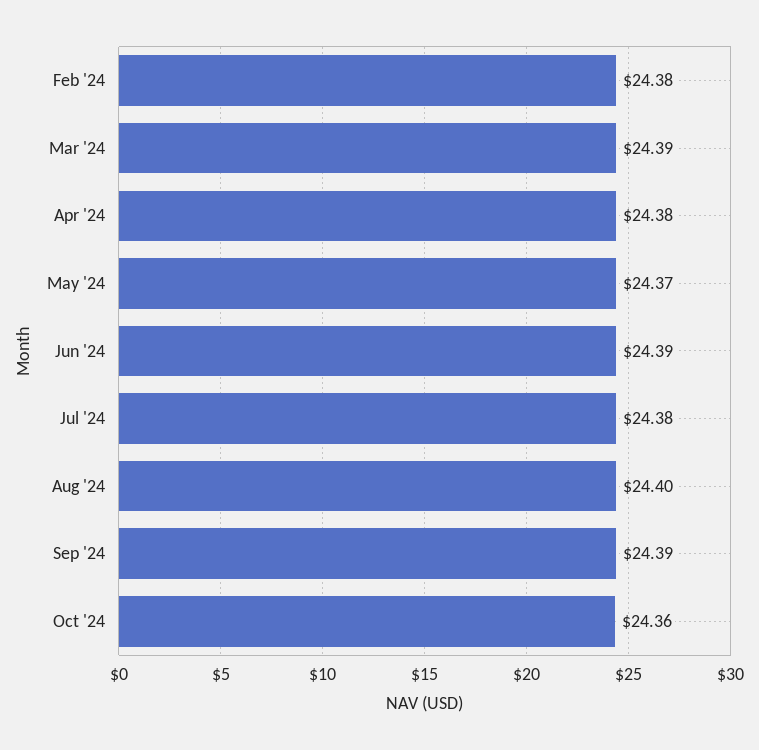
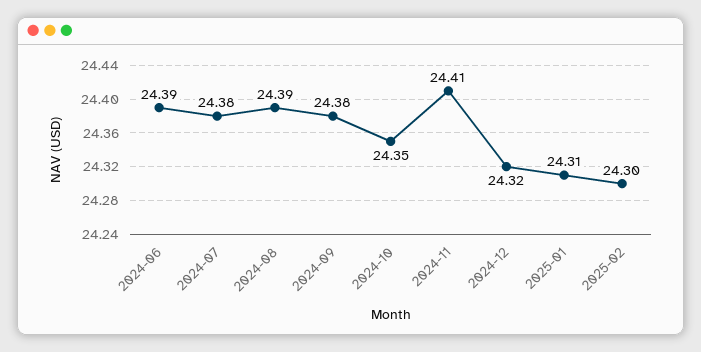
Feb '24: 24.38 -> none
Mar '24: 24.39 -> none
Apr '24: 24.38 -> none
May '24: 24.37 -> none
Aug '24: 24.4 -> 24.39
Sep '24: 24.39 -> 24.38
Oct '24: 24.36 -> 24.35
2024-11: none -> 24.41
2024-12: none -> 24.32
2025-01: none -> 24.31
2025-02: none -> 24.3

